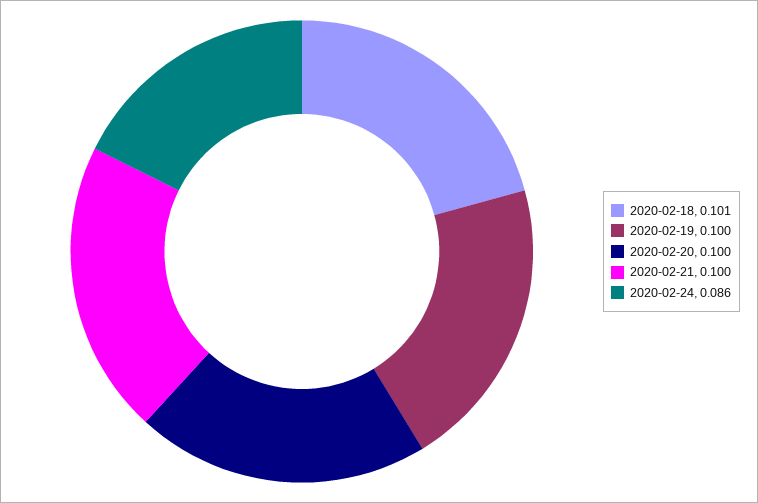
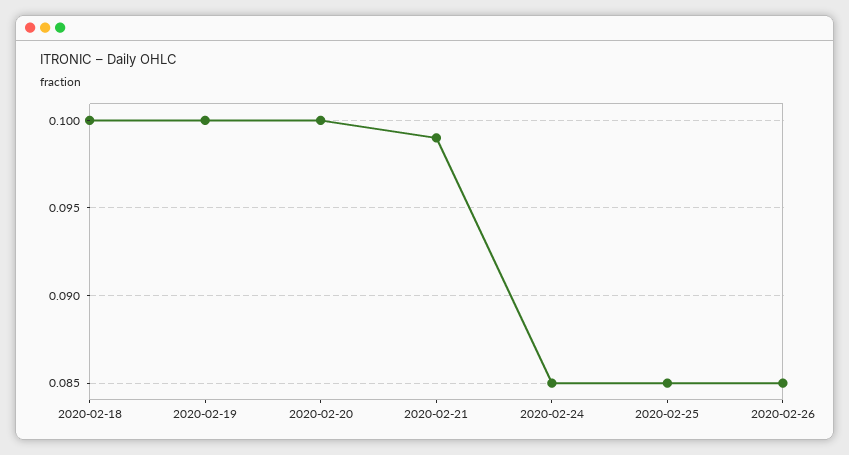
2020-02-18: 0.101 -> 0.1
2020-02-21: 0.1 -> 0.099
2020-02-24: 0.086 -> 0.085
2020-02-25: none -> 0.085
2020-02-26: none -> 0.085

